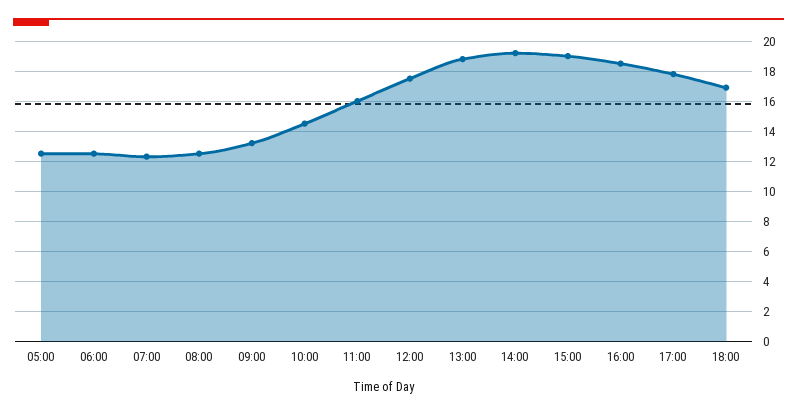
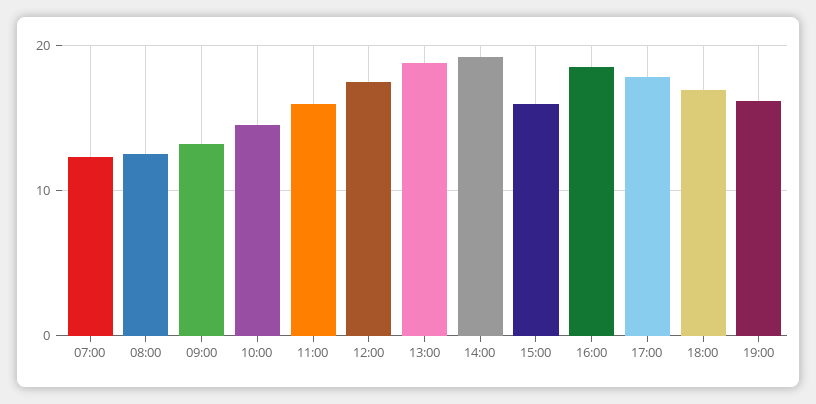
05:00: 12.5 -> none
06:00: 12.5 -> none
15:00: 19 -> 16
19:00: none -> 16

